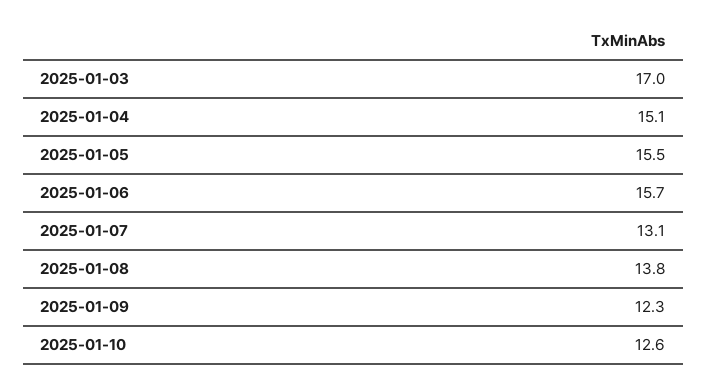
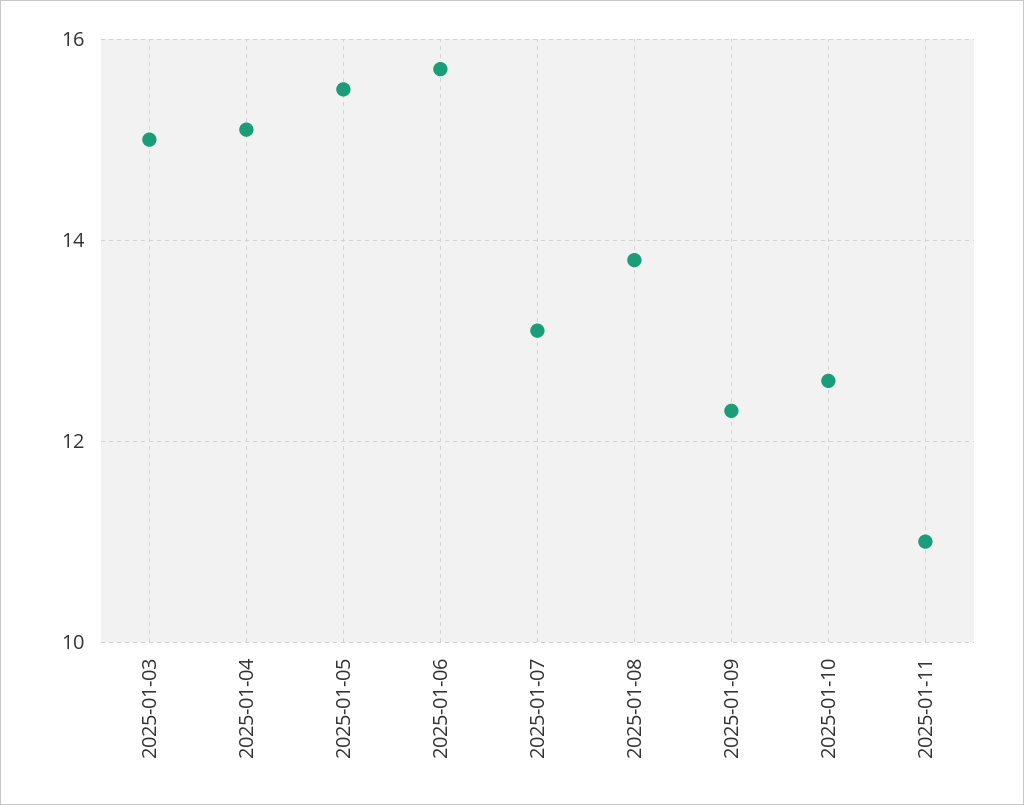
2025-01-03: 17 -> 15
2025-01-11: none -> 11

